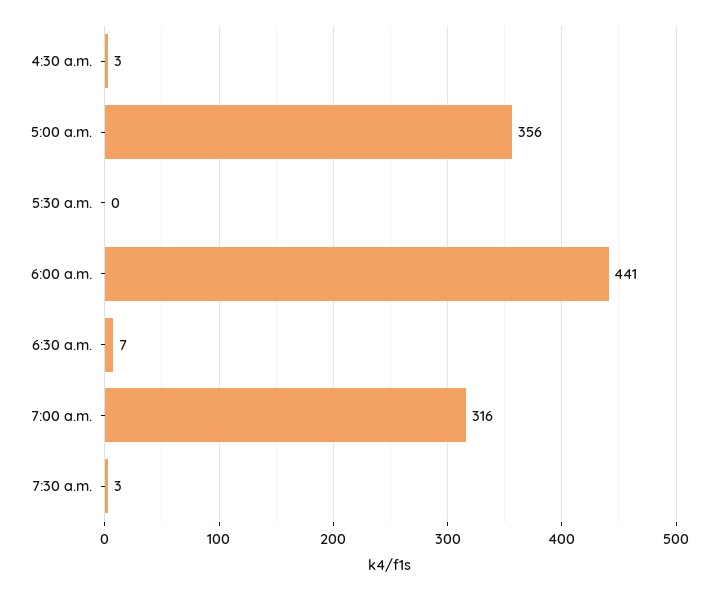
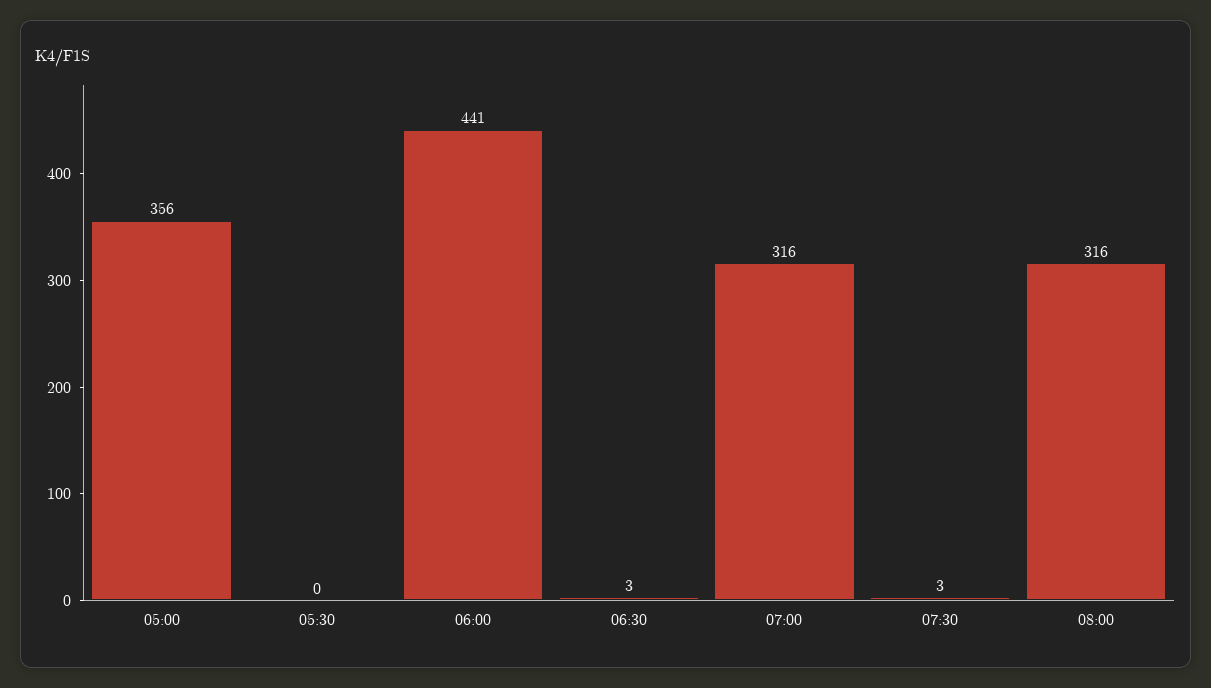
4:30 a.m.: 3 -> none
6:30 a.m.: 7 -> 3
08:00: none -> 316

